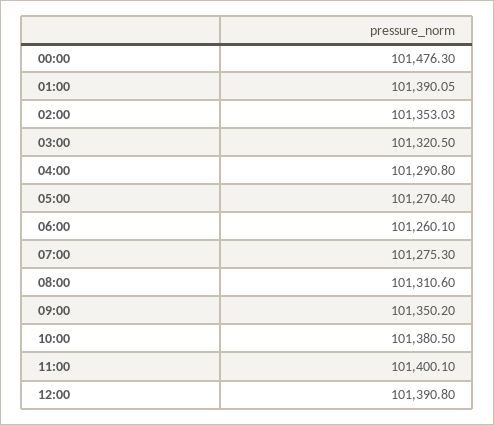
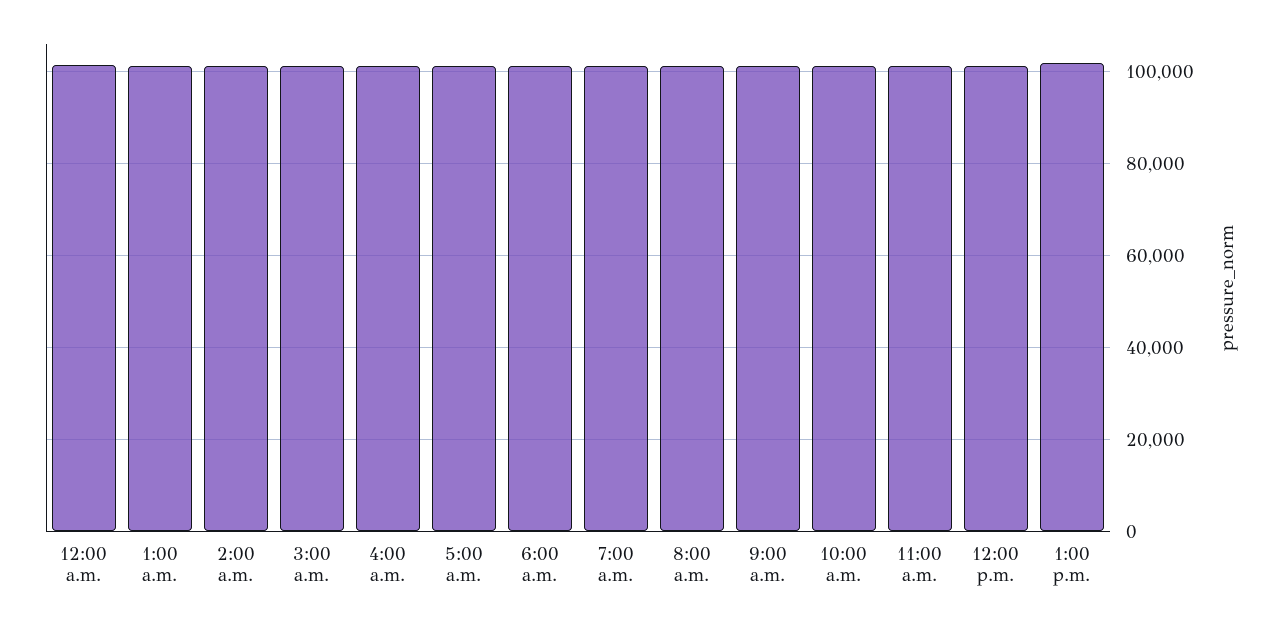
1:00 p.m.: none -> 102000

